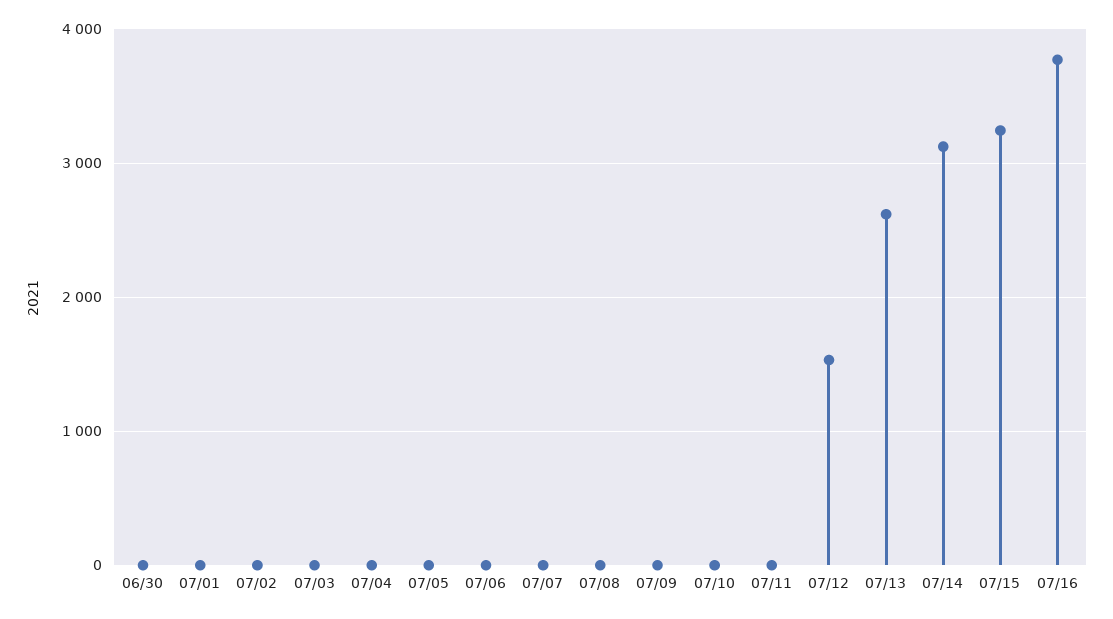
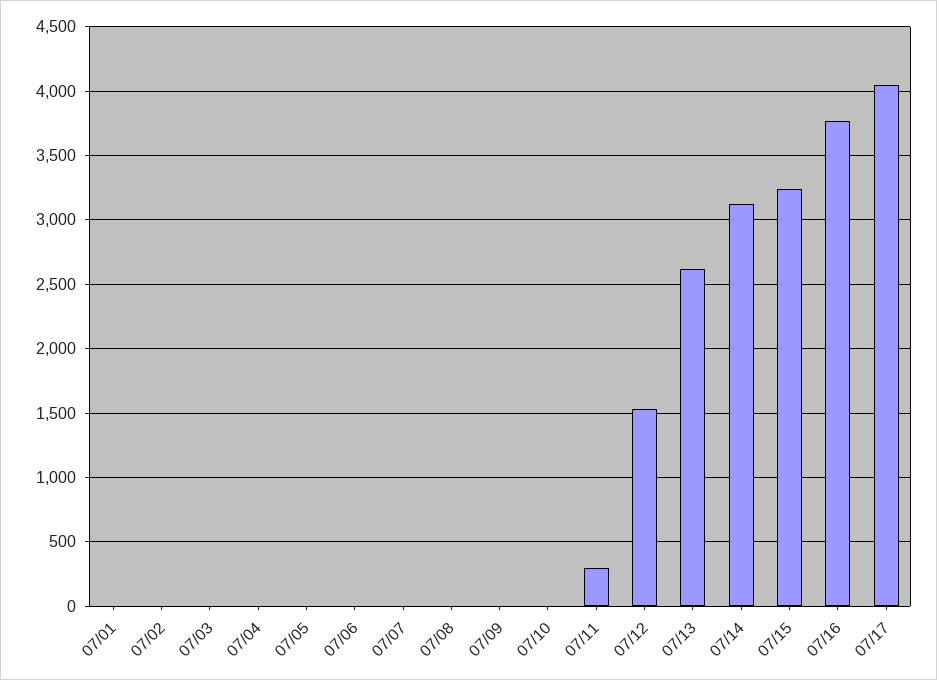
06/30: 0 -> none
07/11: 0 -> 300
07/17: none -> 4050

